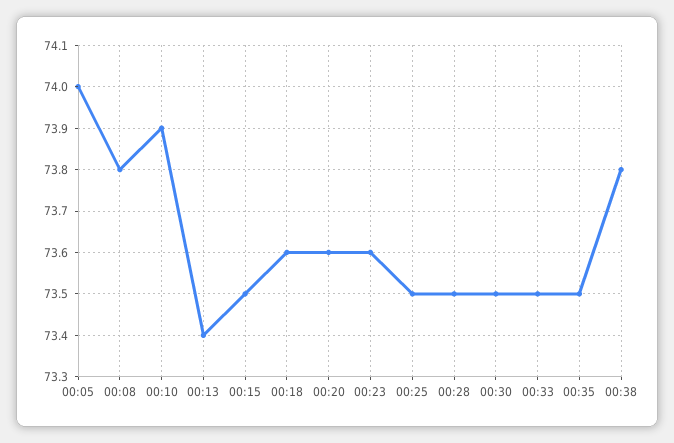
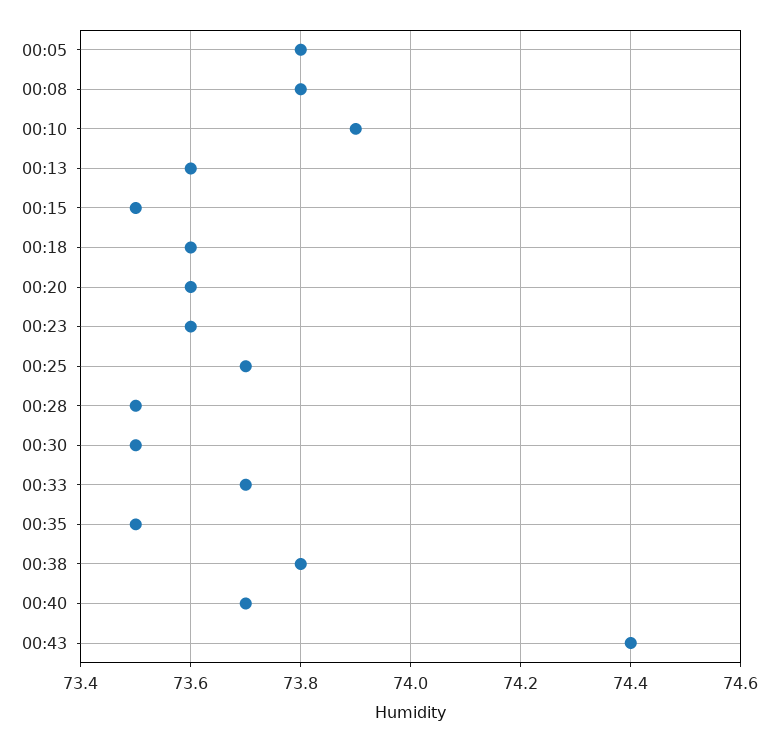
00:05: 74 -> 73.8
00:13: 73.4 -> 73.6
00:25: 73.5 -> 73.7
00:33: 73.5 -> 73.7
00:40: none -> 73.7
00:43: none -> 74.4

